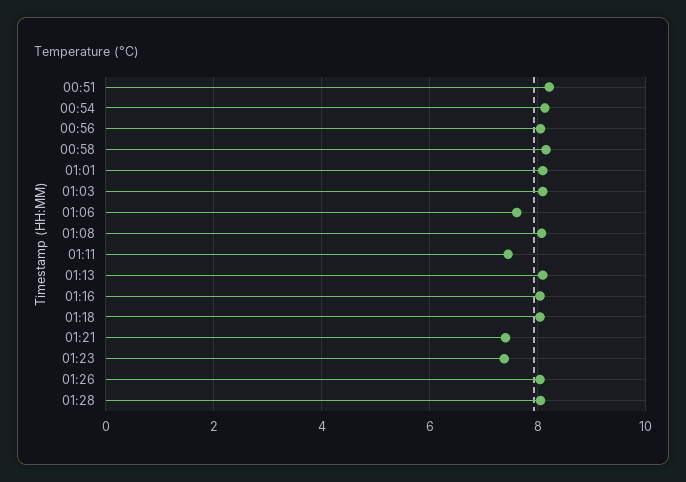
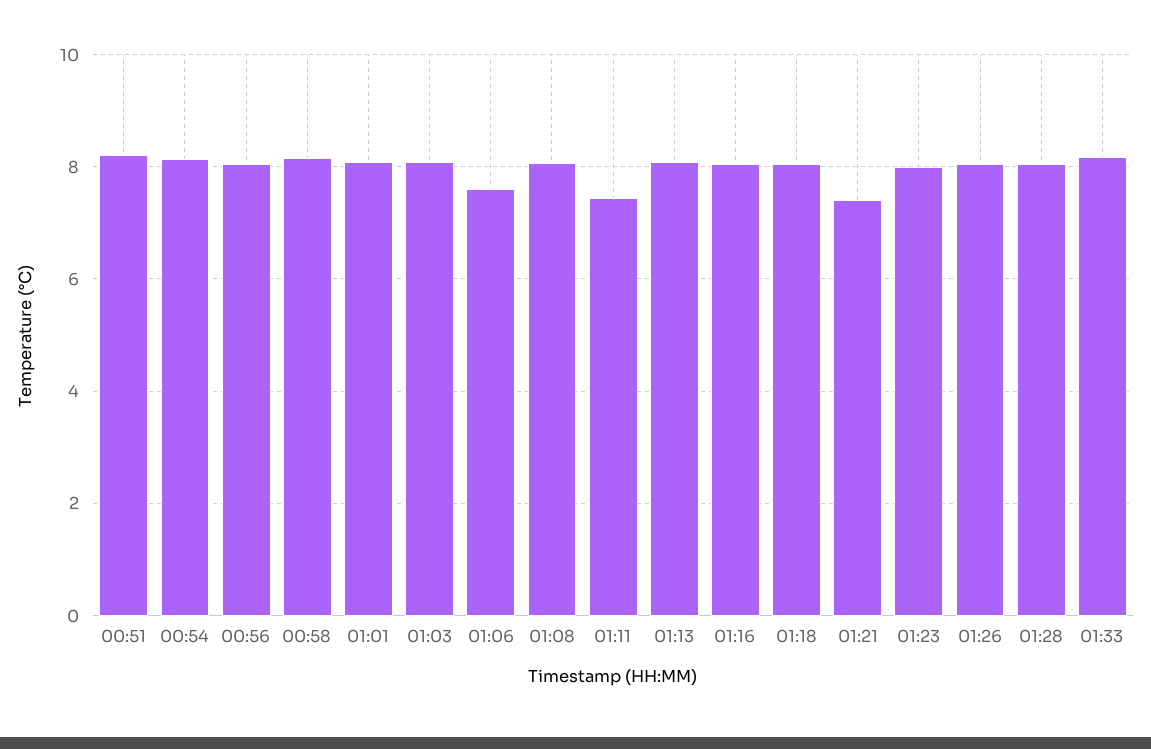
01:23: 7.4 -> 8
01:33: none -> 8.2

